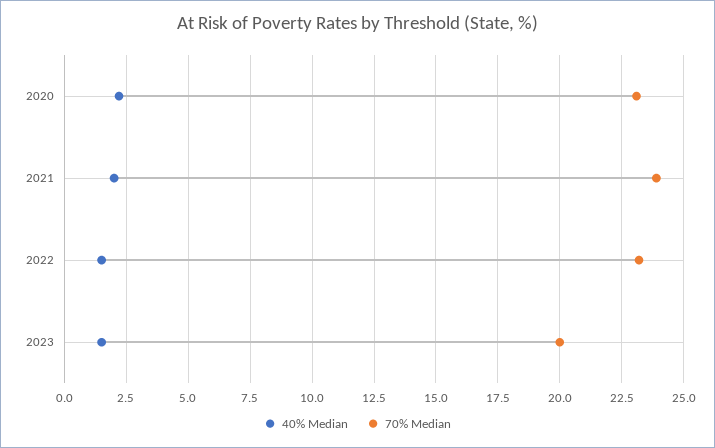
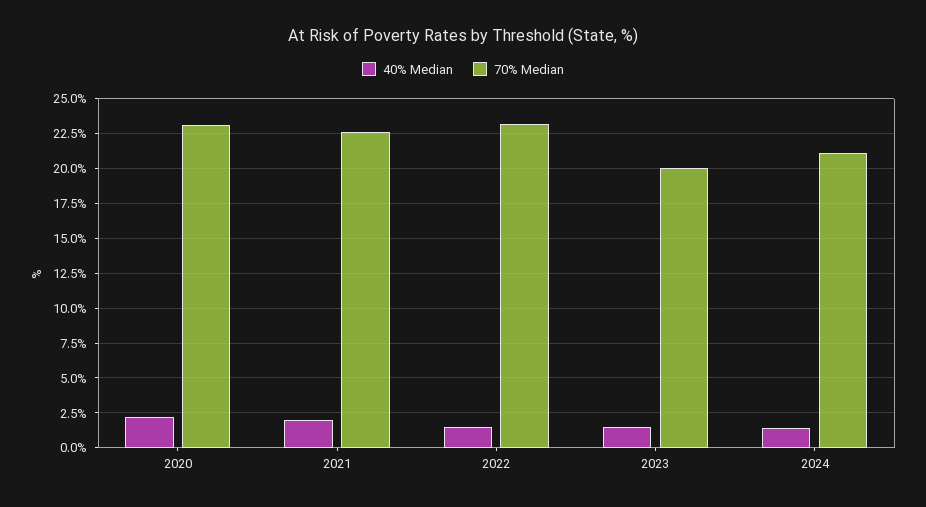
70% Median, 2021: 24 -> 22.5
40% Median, 2024: none -> 1.5
70% Median, 2024: none -> 21

